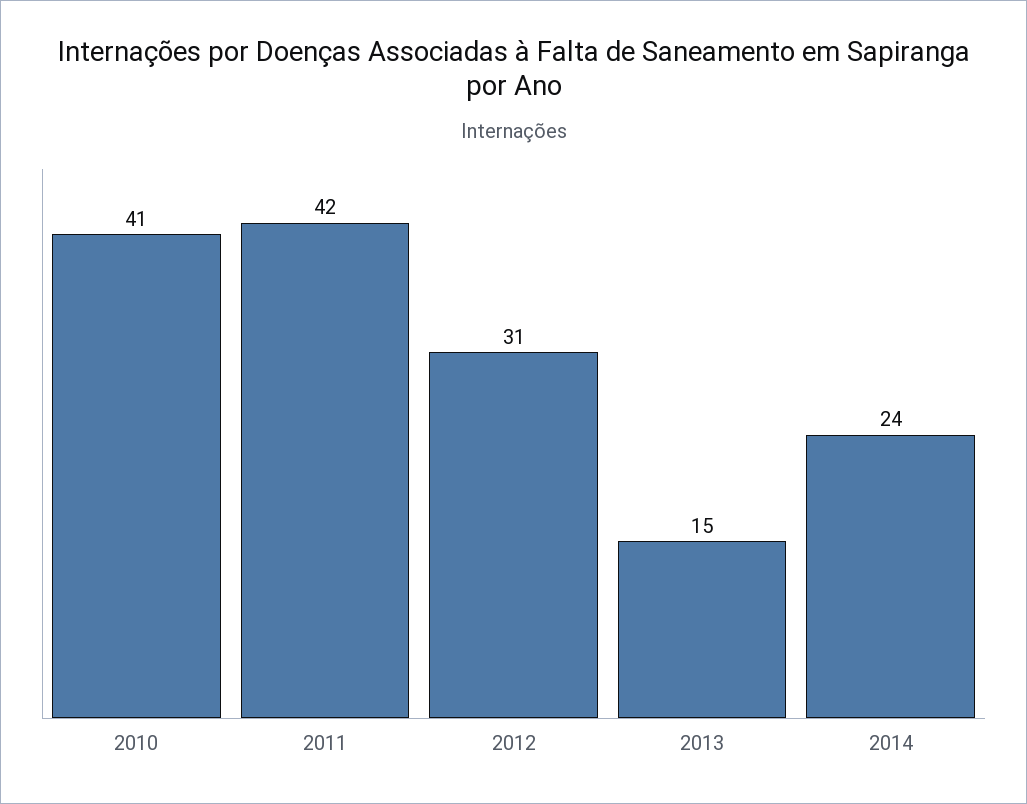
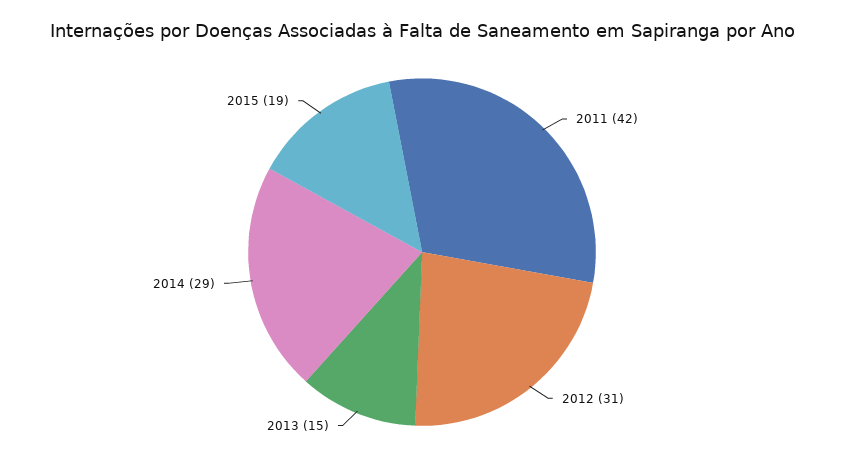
2010: 41 -> none
2014: 24 -> 29
2015: none -> 19

